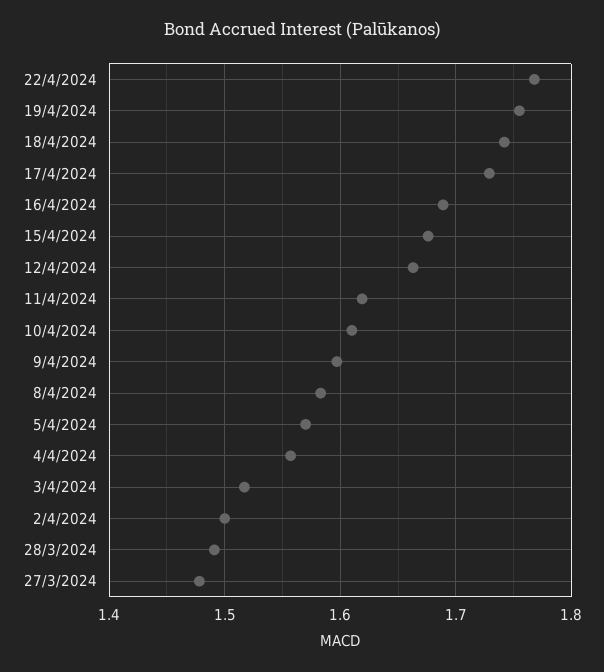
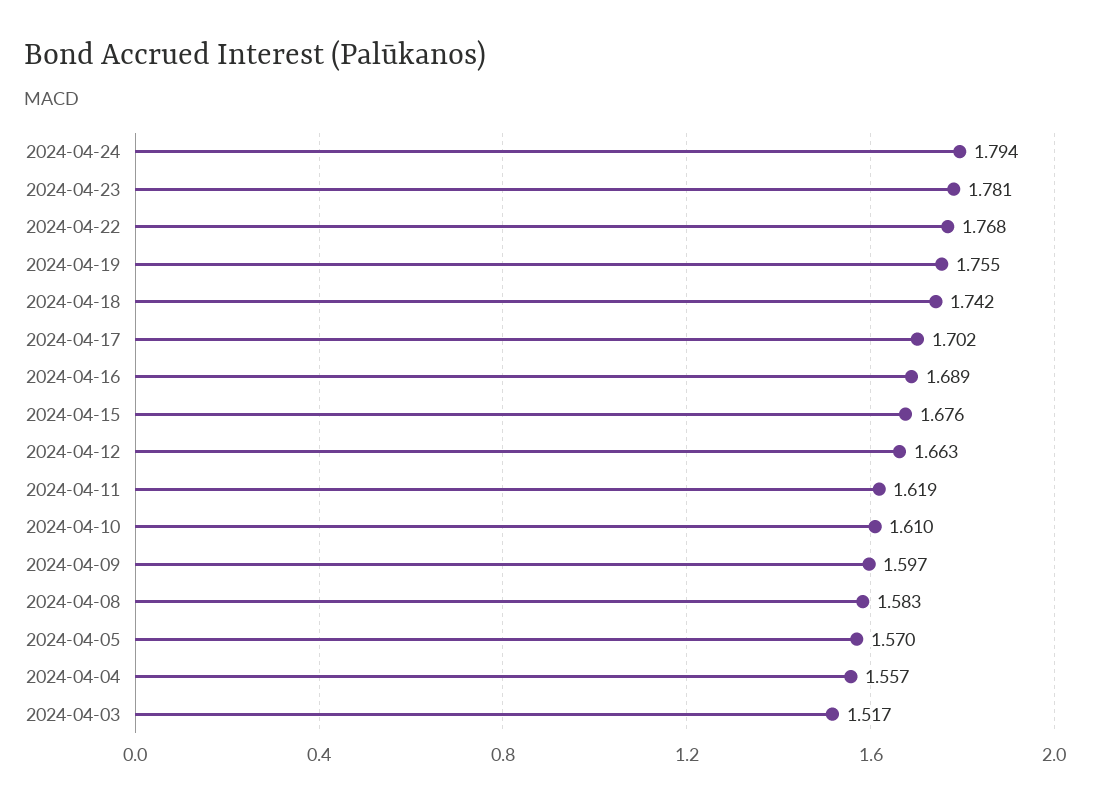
17/4/2024: 1.73 -> 1.702
2/4/2024: 1.5 -> none
28/3/2024: 1.49 -> none
27/3/2024: 1.48 -> none
2024-04-24: none -> 1.794
2024-04-23: none -> 1.781

